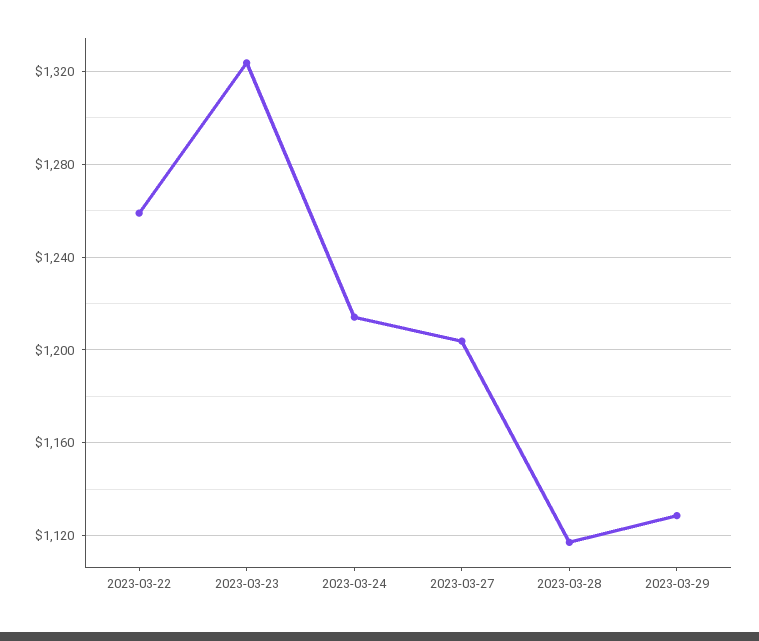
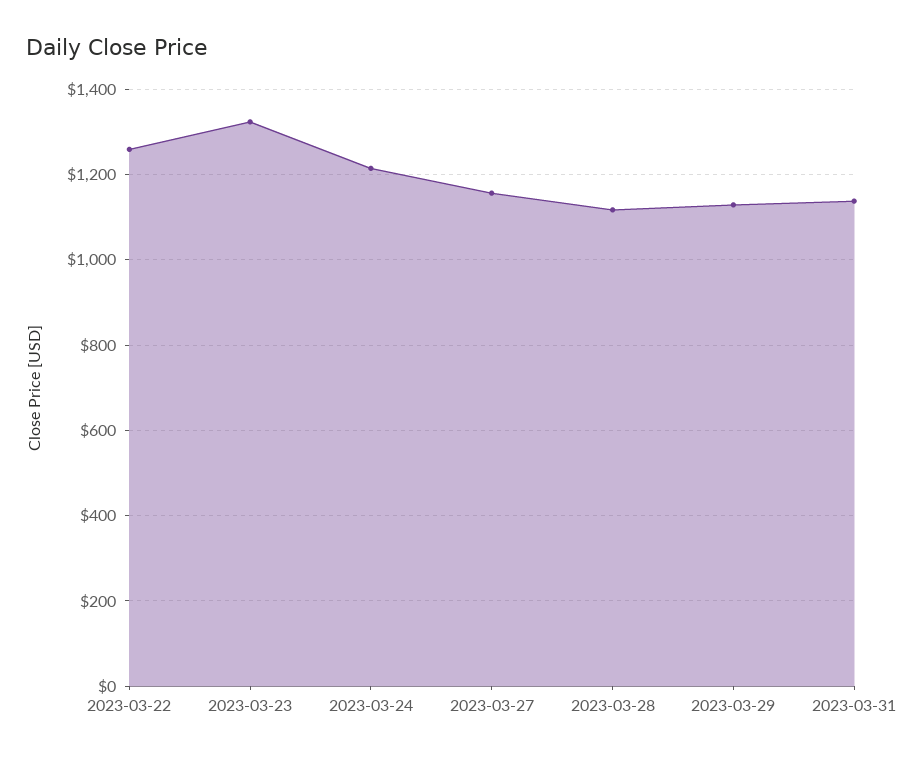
2023-03-27: 1205 -> 1160
2023-03-31: none -> 1140

